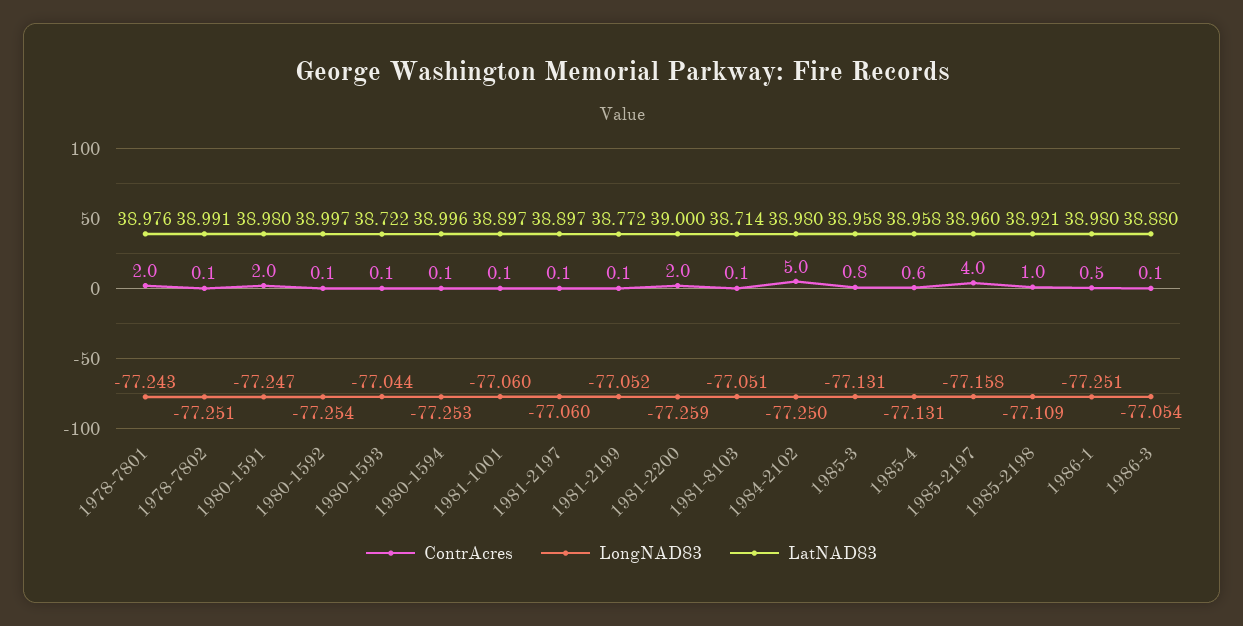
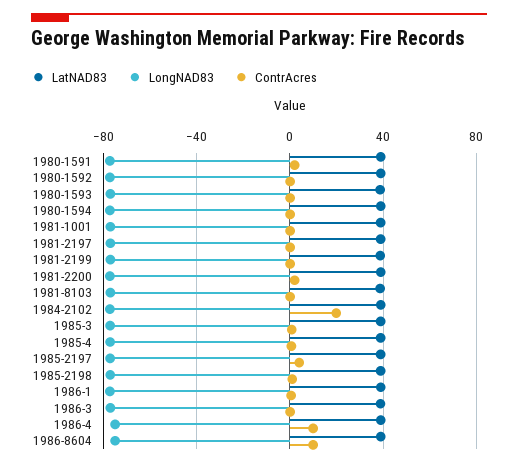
ContrAcres, 1978-7801: 2 -> none
LongNAD83, 1978-7801: -77.243 -> none
LatNAD83, 1978-7801: 38.976 -> none
ContrAcres, 1978-7802: 0.1 -> none
LongNAD83, 1978-7802: -77.251 -> none
LatNAD83, 1978-7802: 38.991 -> none
ContrAcres, 1984-2102: 5 -> 20
LatNAD83, 1986-4: none -> 40
LongNAD83, 1986-4: none -> -75
ContrAcres, 1986-4: none -> 10
LatNAD83, 1986-8604: none -> 40
LongNAD83, 1986-8604: none -> -75
ContrAcres, 1986-8604: none -> 10

